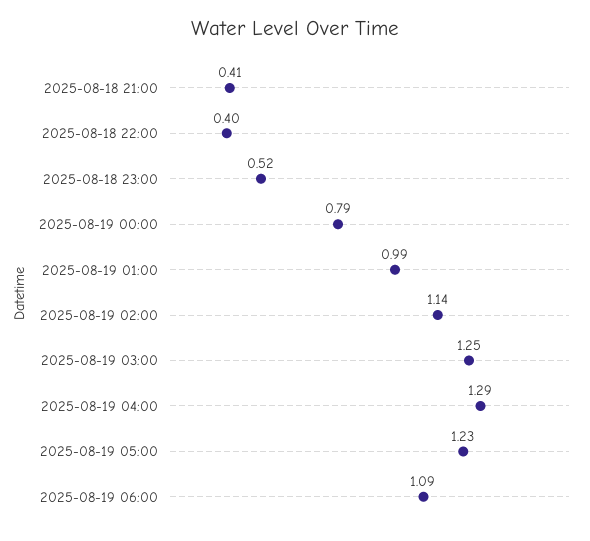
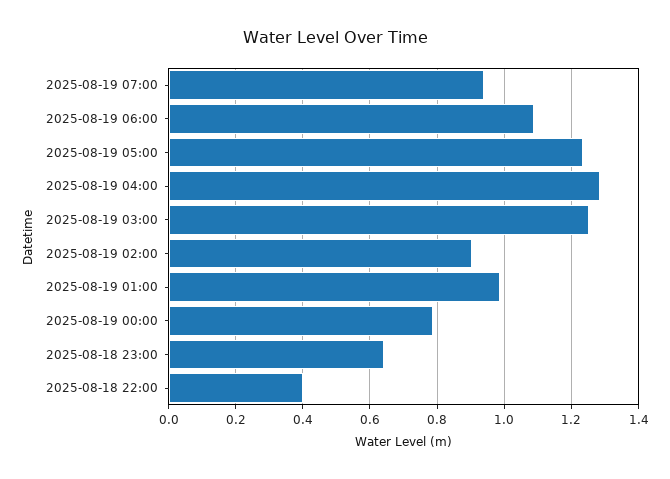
2025-08-18 21:00: 0.41 -> none
2025-08-18 23:00: 0.52 -> 0.64
2025-08-19 02:00: 1.14 -> 0.9
2025-08-19 07:00: none -> 0.94

